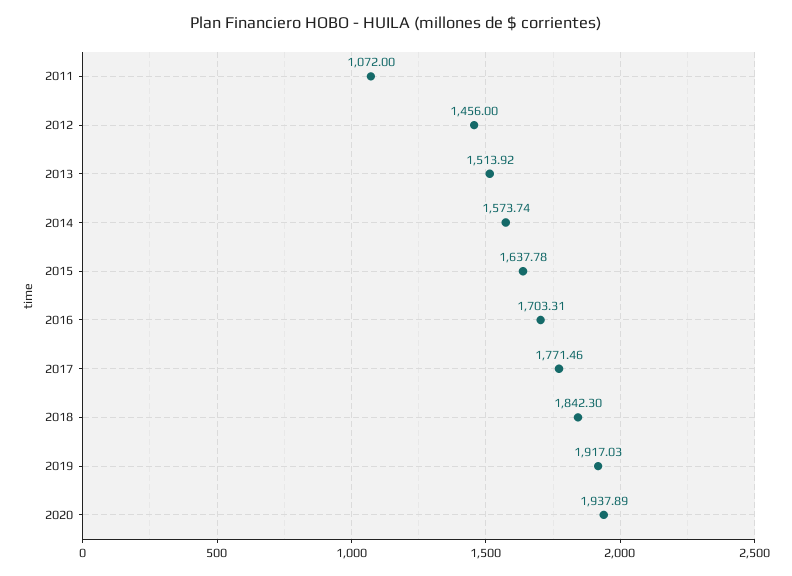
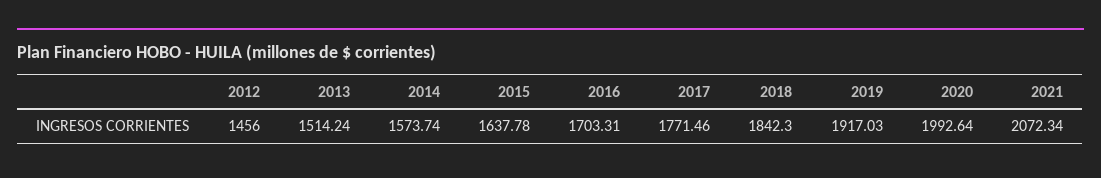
2011: 1072 -> none
2013: 1513.92 -> 1514.24
2020: 1937.89 -> 1992.64
2021: none -> 2072.34

